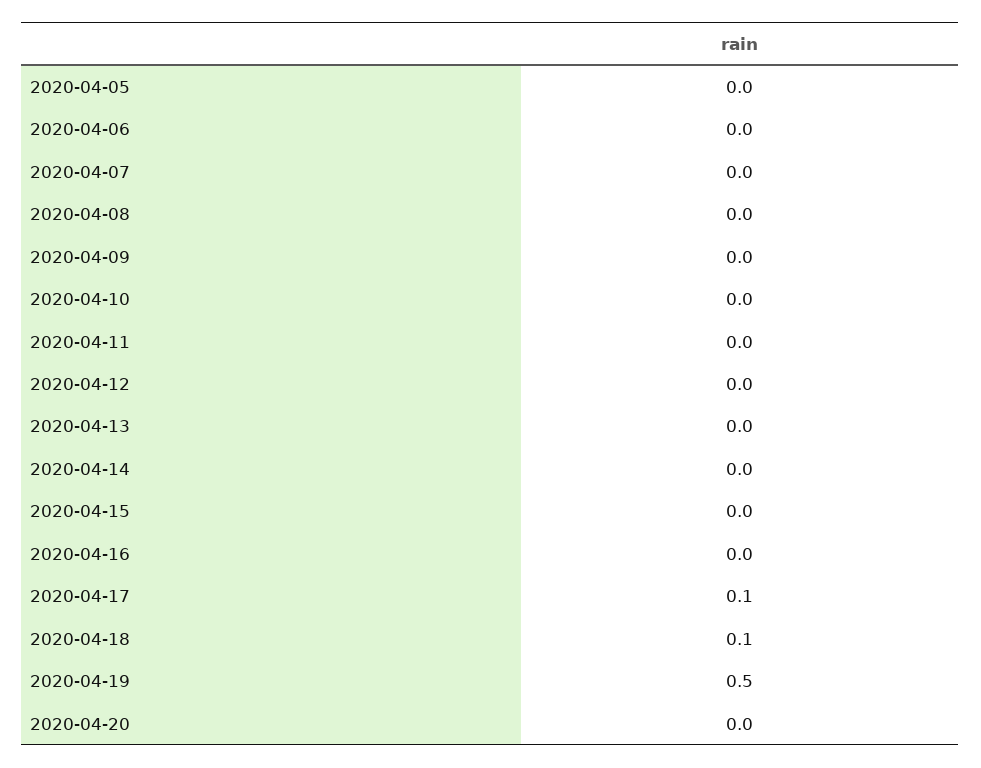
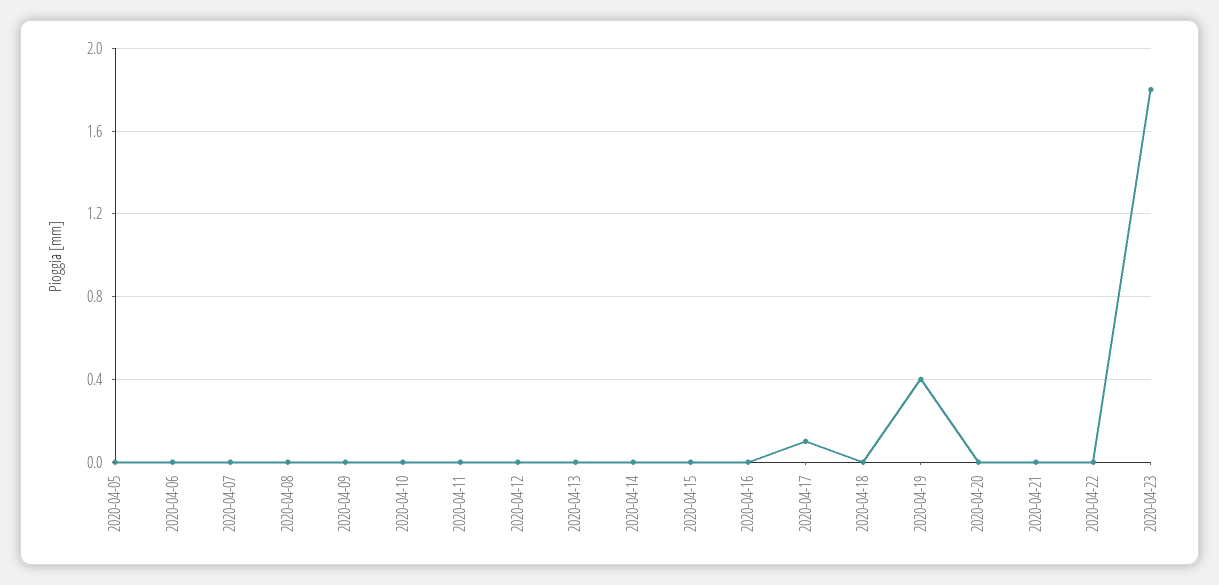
2020-04-18: 0.1 -> 0
2020-04-19: 0.5 -> 0.4
2020-04-21: none -> 0
2020-04-22: none -> 0
2020-04-23: none -> 1.8

